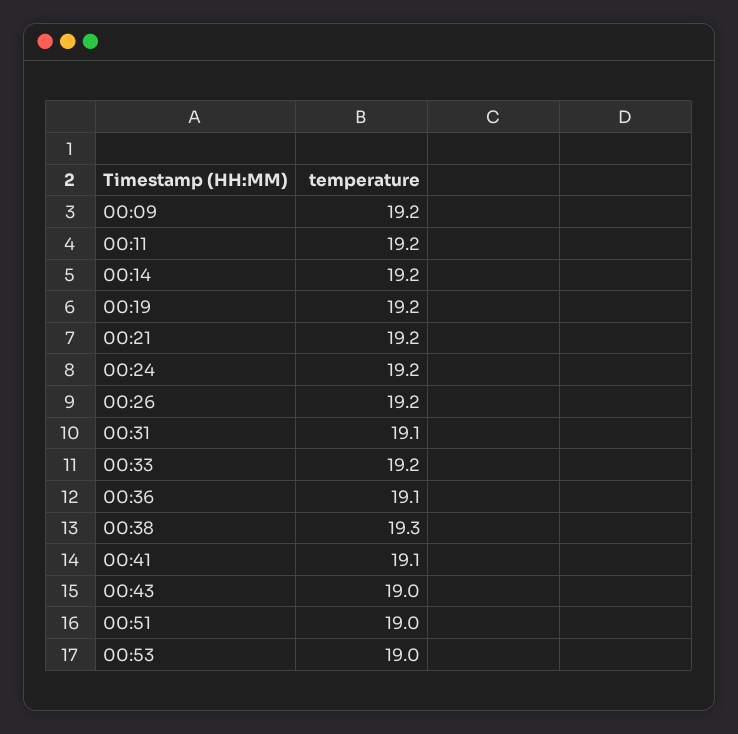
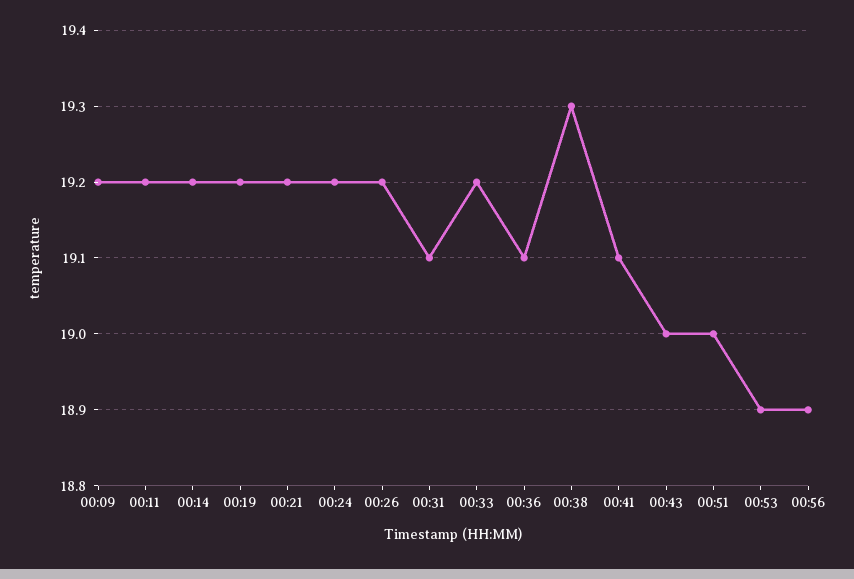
00:53: 19 -> 18.9
00:56: none -> 18.9

